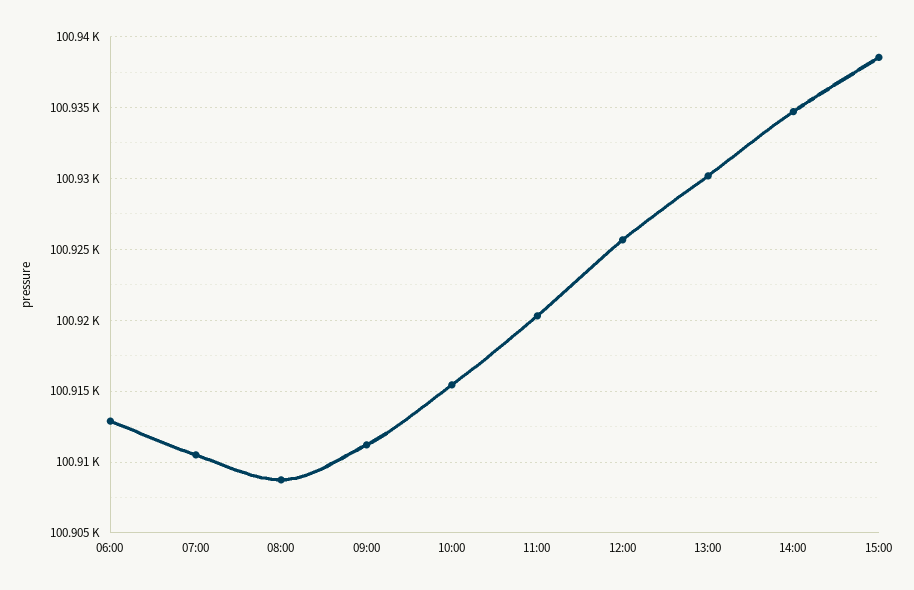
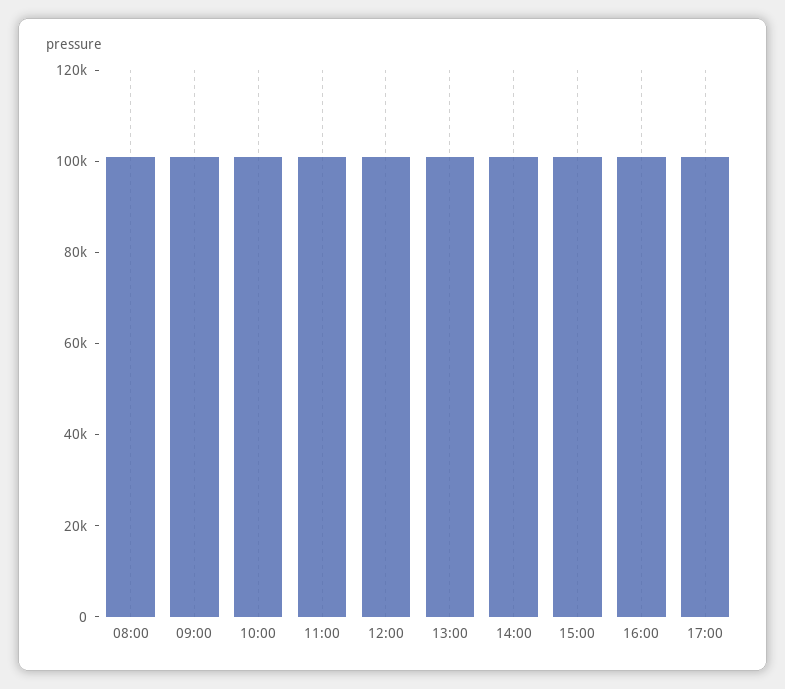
06:00: 100913 -> none
07:00: 100910.5 -> none
16:00: none -> 100000
17:00: none -> 100000

